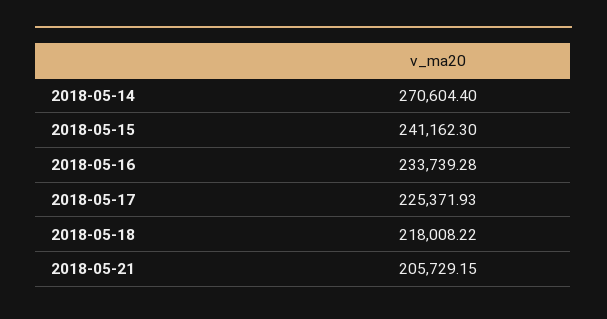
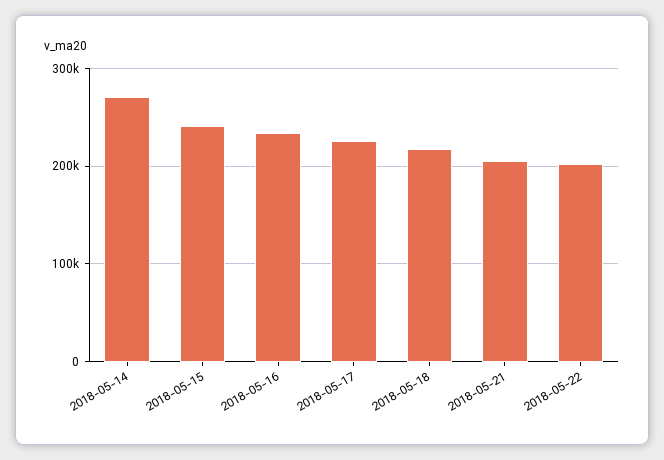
2018-05-22: none -> 200000

